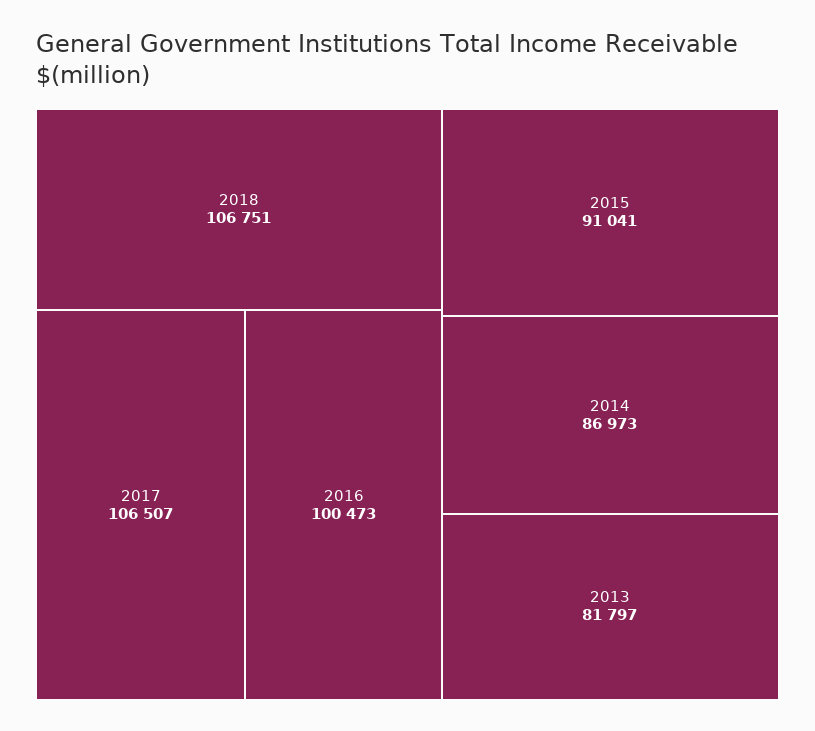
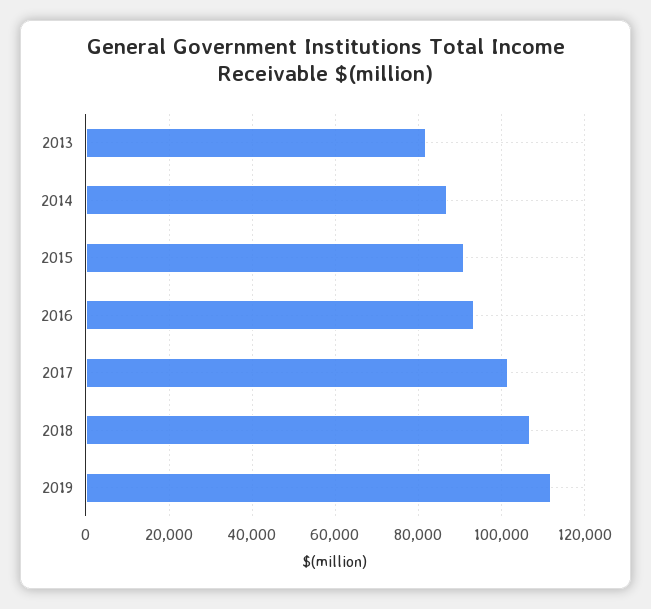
2017: 106507 -> 102000
2016: 100473 -> 94000
2019: none -> 112000

